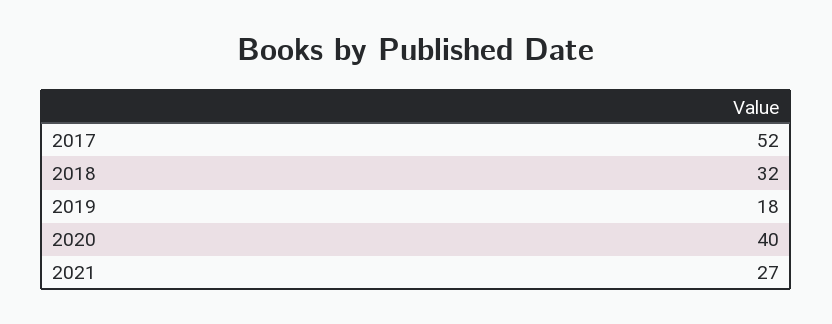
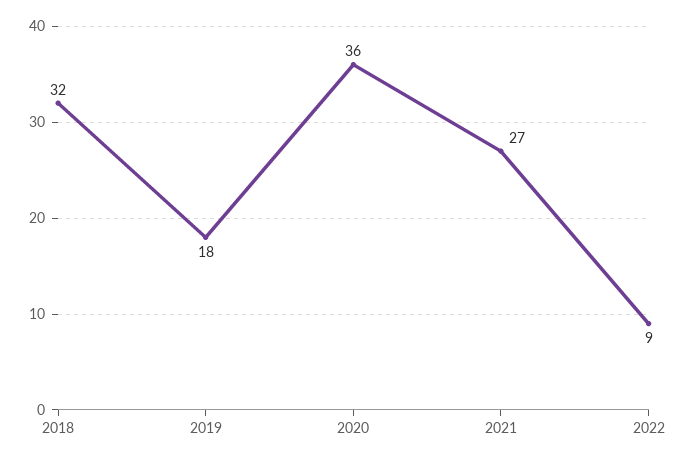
2017: 52 -> none
2020: 40 -> 36
2022: none -> 9

